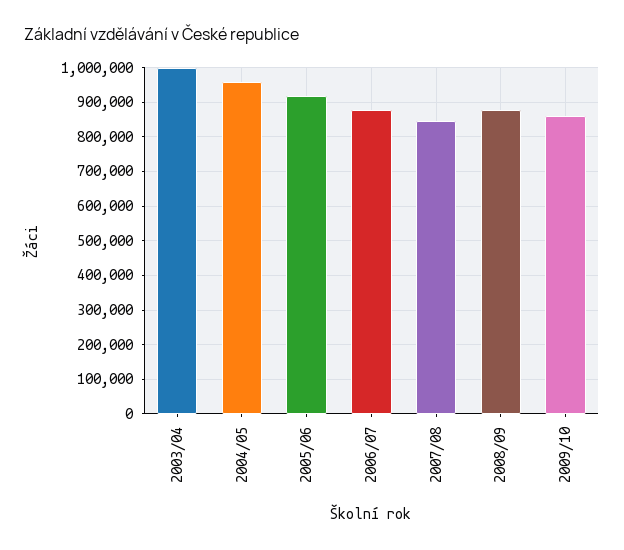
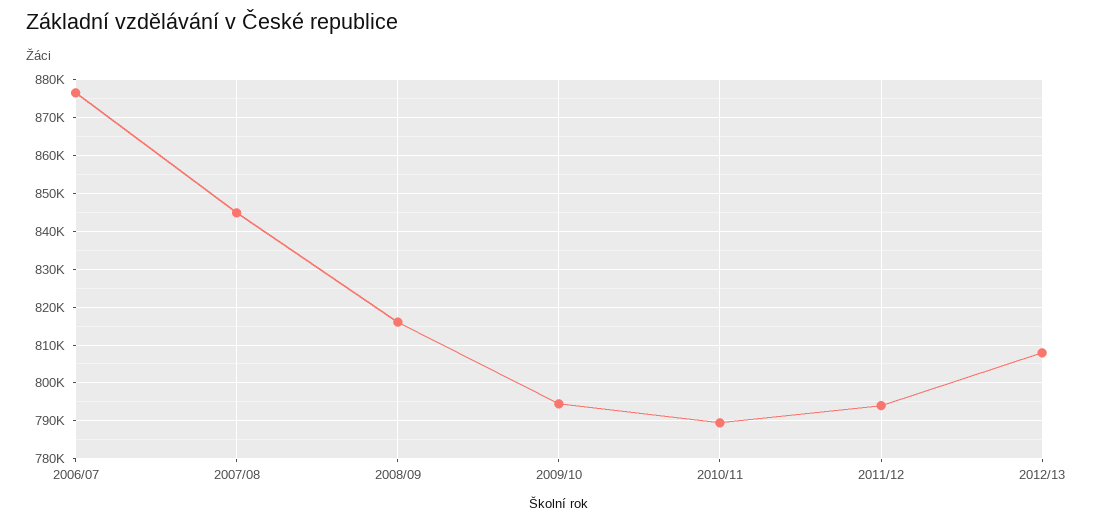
2003/04: 1000000 -> none
2004/05: 960000 -> none
2005/06: 920000 -> none
2008/09: 880000 -> 816000
2009/10: 860000 -> 794000
2010/11: none -> 790000
2011/12: none -> 794000
2012/13: none -> 808000

